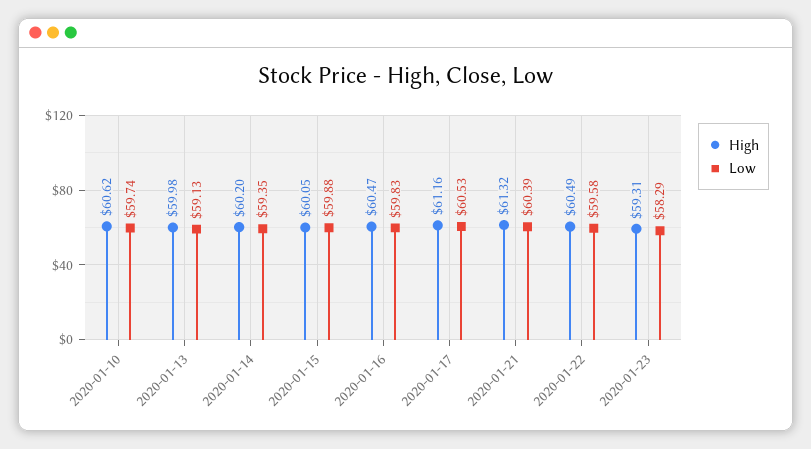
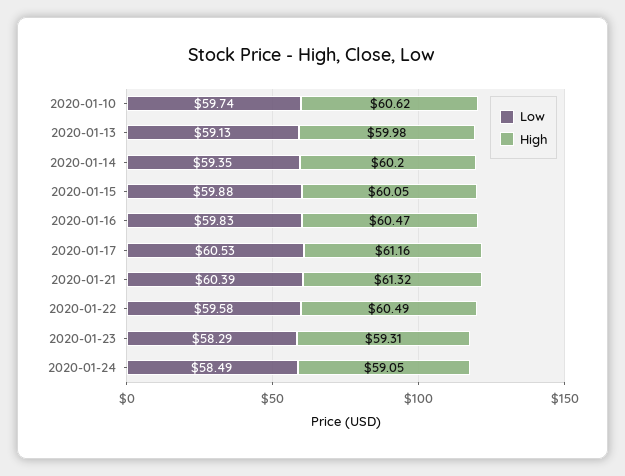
Low, 2020-01-24: none -> 58.49
High, 2020-01-24: none -> 59.05

